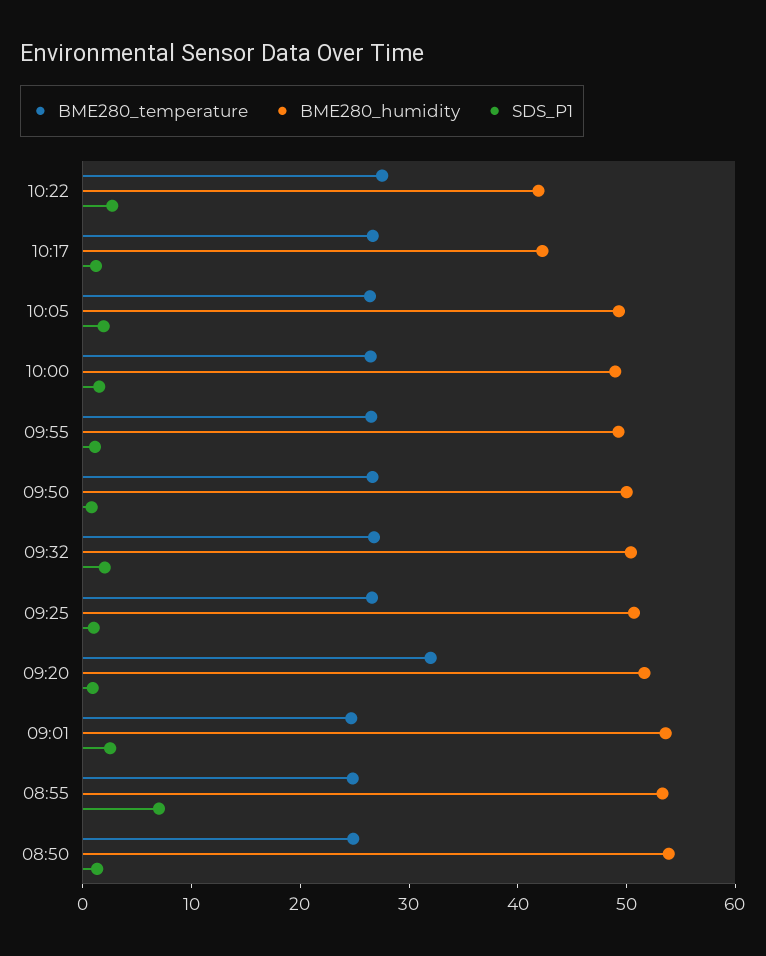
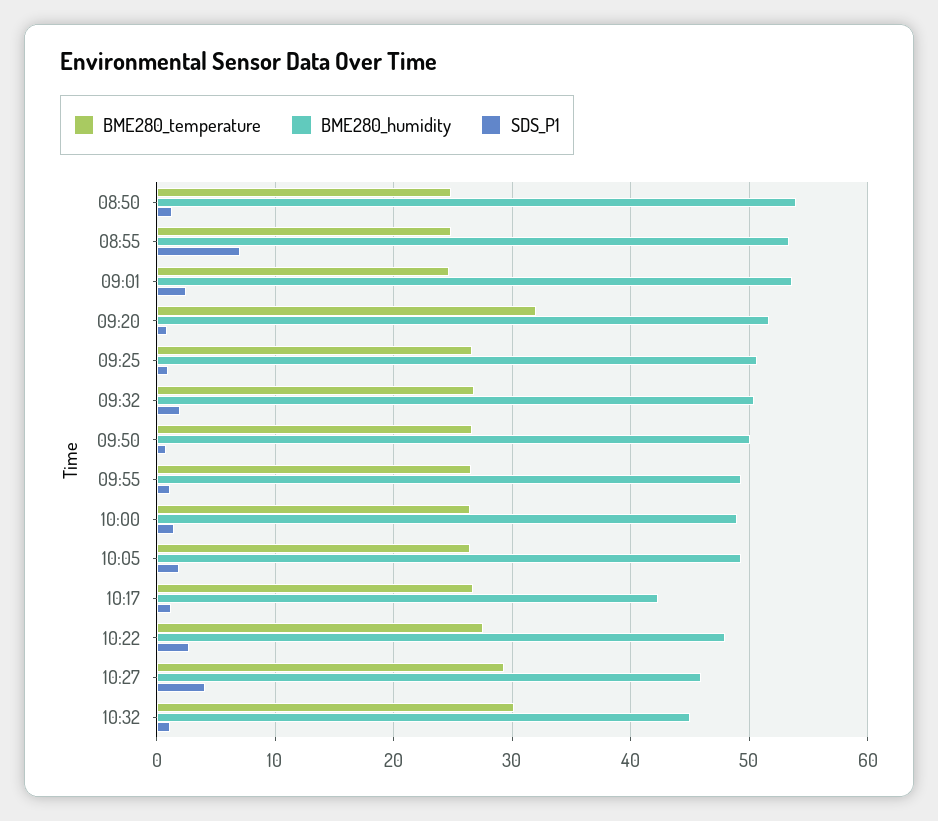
BME280_humidity, 10:22: 42 -> 48
BME280_temperature, 10:27: none -> 29
BME280_humidity, 10:27: none -> 46
SDS_P1, 10:27: none -> 4
BME280_temperature, 10:32: none -> 30
BME280_humidity, 10:32: none -> 45
SDS_P1, 10:32: none -> 1

